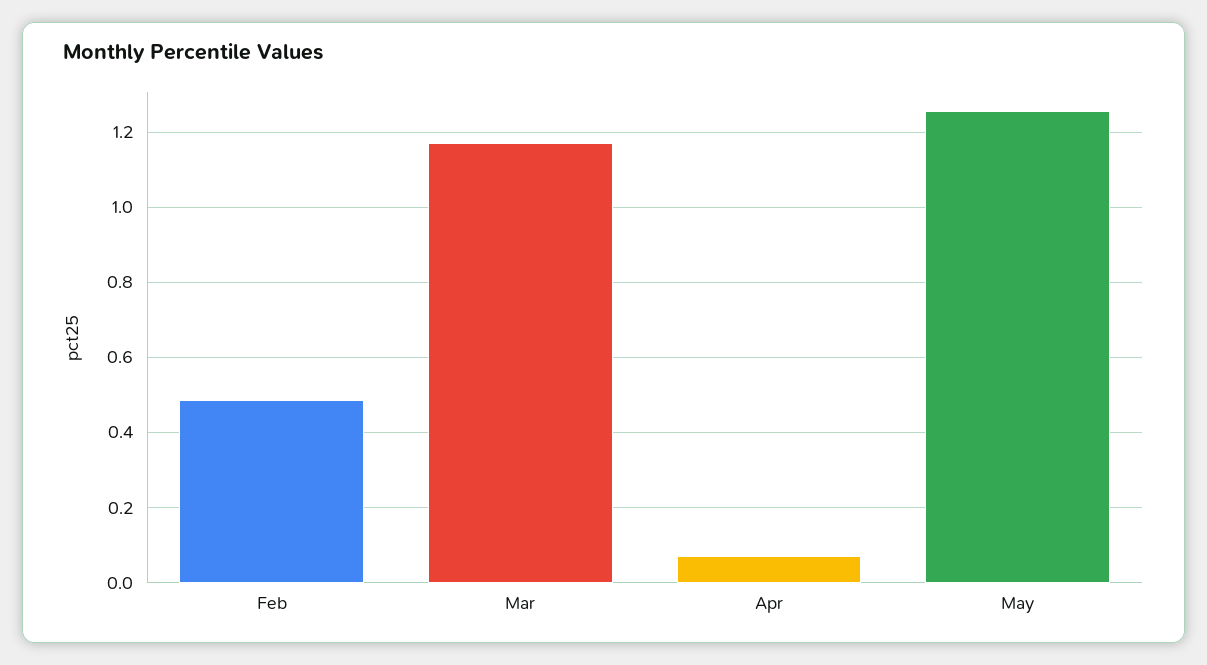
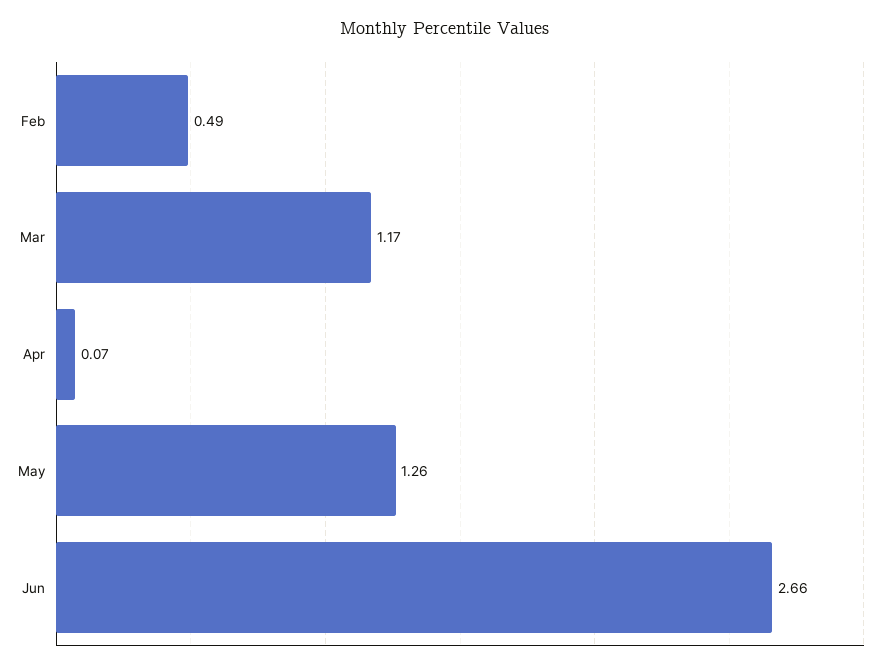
Jun: none -> 2.66

